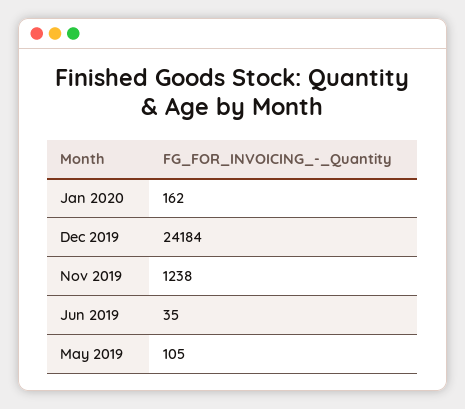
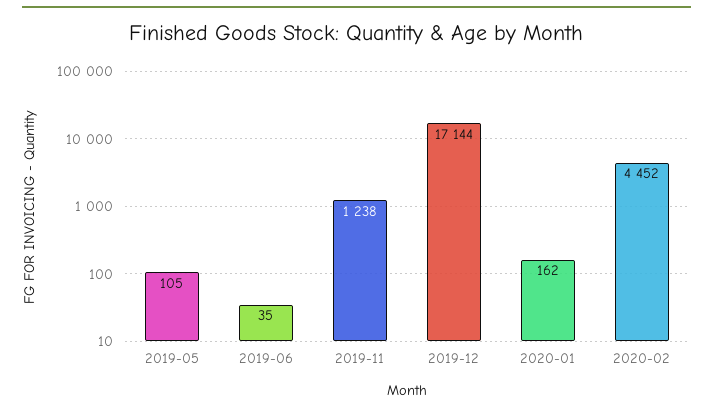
Dec 2019: 24184 -> 17144
2020-02: none -> 4452

